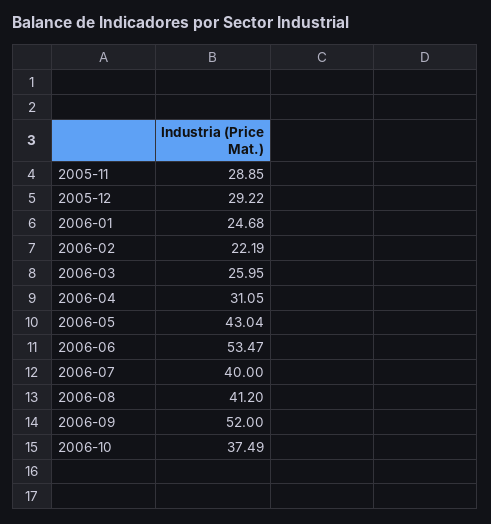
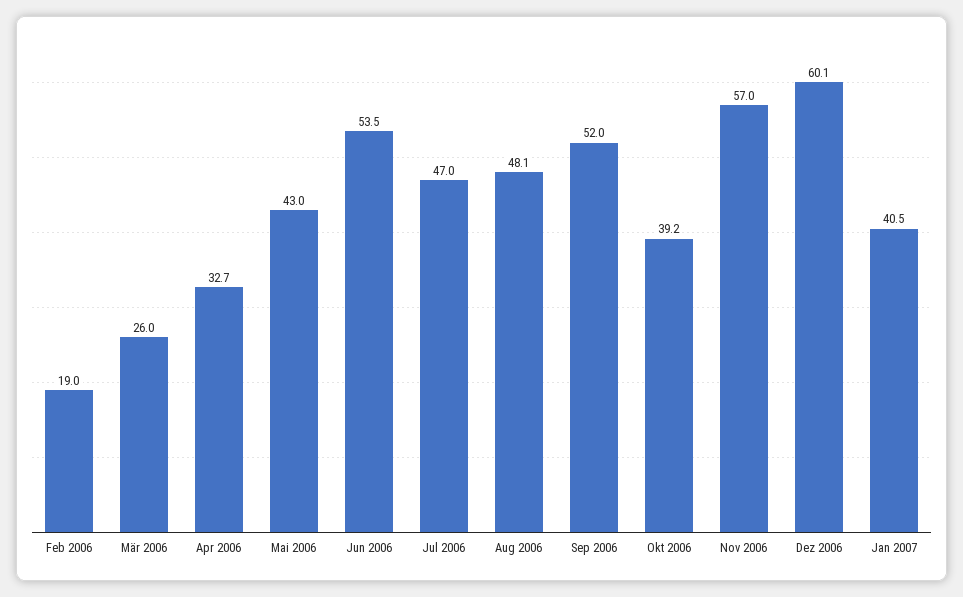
2005-11: 28.85 -> none
2005-12: 29.22 -> none
2006-01: 24.68 -> none
2006-02: 22.19 -> 19
2006-04: 31.05 -> 32.7
2006-07: 40 -> 47
2006-08: 41.2 -> 48.1
2006-10: 37.49 -> 39.2
Nov 2006: none -> 57
Dez 2006: none -> 60.1
Jan 2007: none -> 40.5

